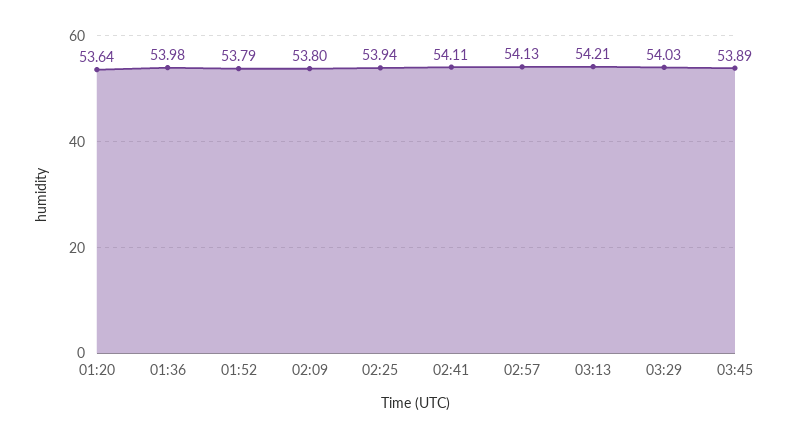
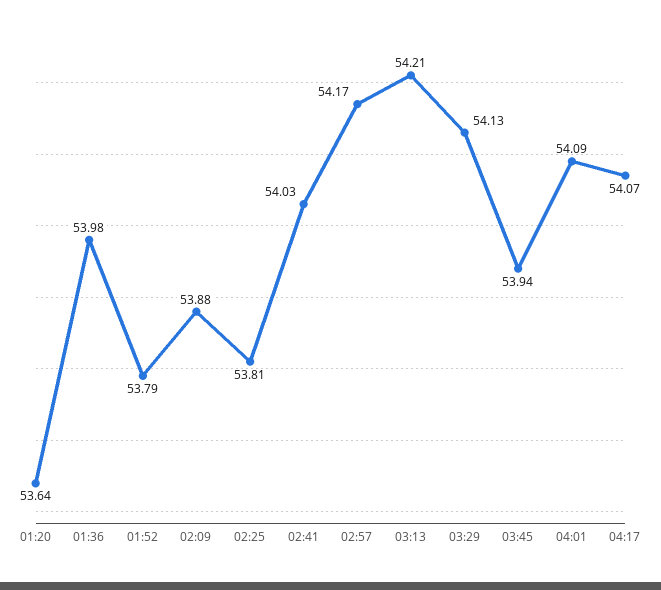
02:09: 53.8 -> 53.88
02:25: 53.94 -> 53.81
02:41: 54.11 -> 54.03
02:57: 54.13 -> 54.17
03:29: 54.03 -> 54.13
03:45: 53.89 -> 53.94
04:01: none -> 54.09
04:17: none -> 54.07

